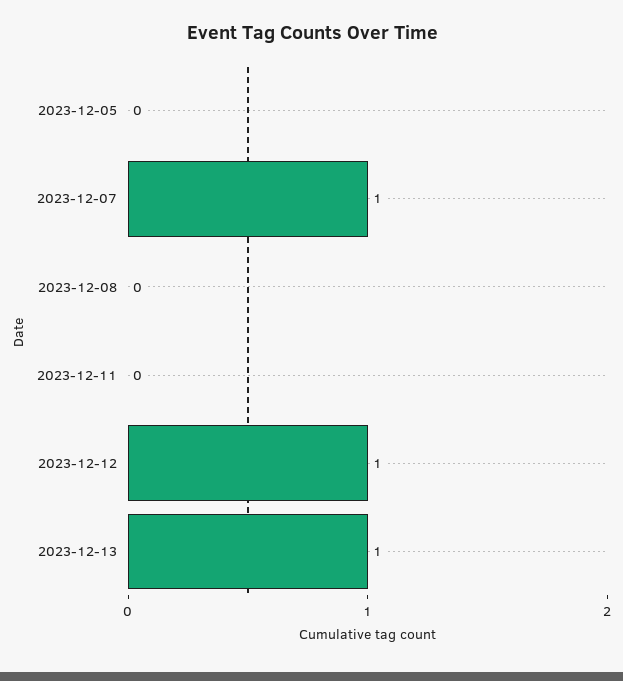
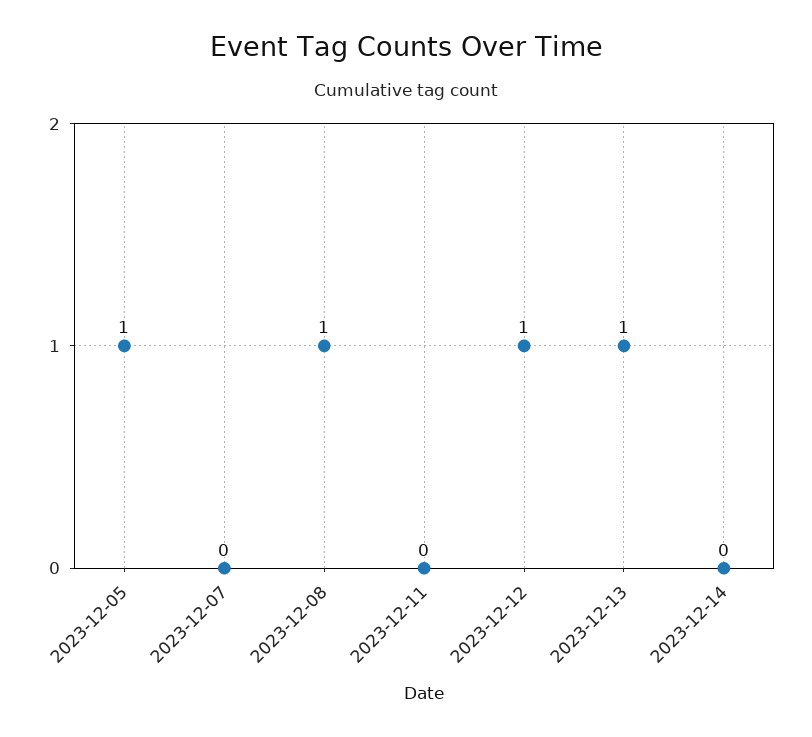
2023-12-05: 0 -> 1
2023-12-07: 1 -> 0
2023-12-08: 0 -> 1
2023-12-14: none -> 0

